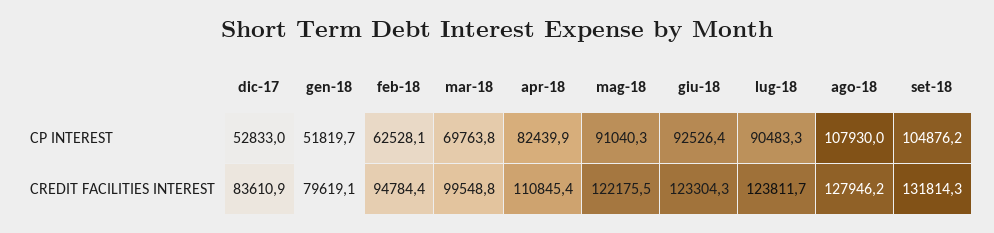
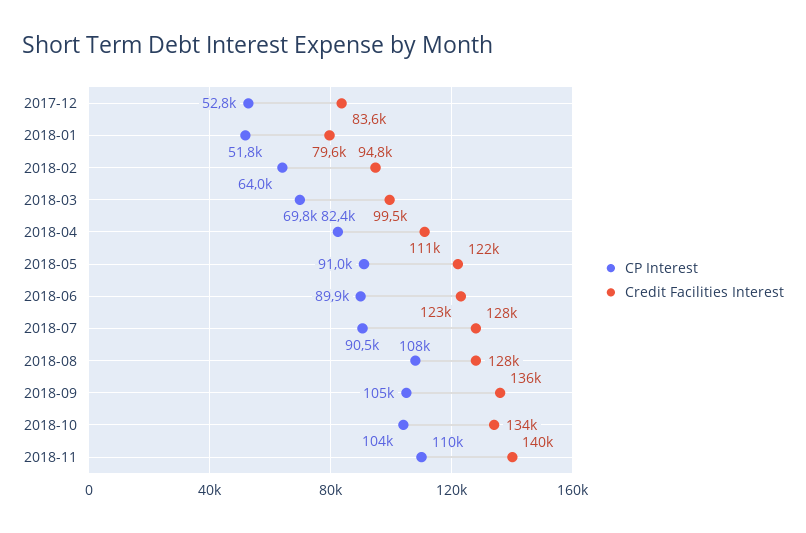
CP INTEREST, feb-18: 62528.1 -> 64000
CP INTEREST, giu-18: 92526.4 -> 89900
CREDIT FACILITIES INTEREST, lug-18: 123811.7 -> 128000
CREDIT FACILITIES INTEREST, set-18: 131814.3 -> 136000
CP INTEREST, 2018-10: none -> 104000
CREDIT FACILITIES INTEREST, 2018-10: none -> 134000
CP INTEREST, 2018-11: none -> 110000
CREDIT FACILITIES INTEREST, 2018-11: none -> 140000

